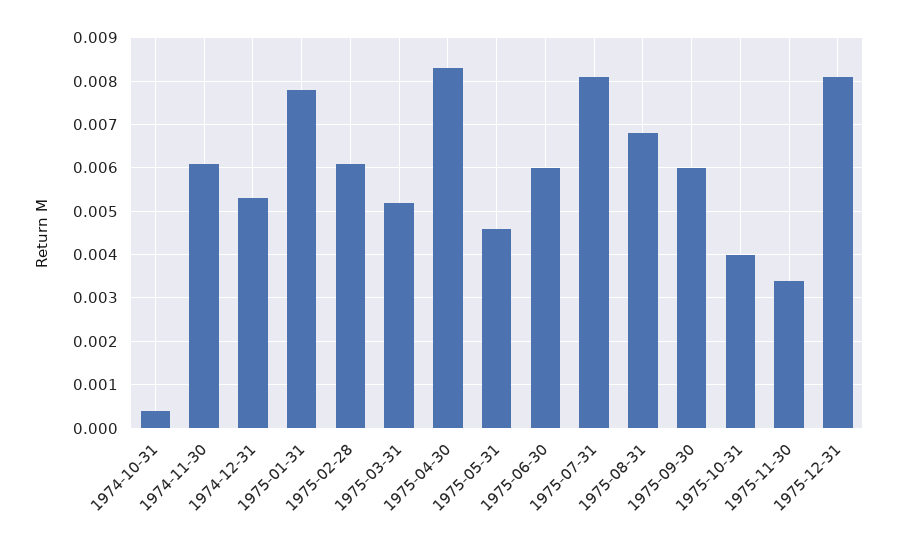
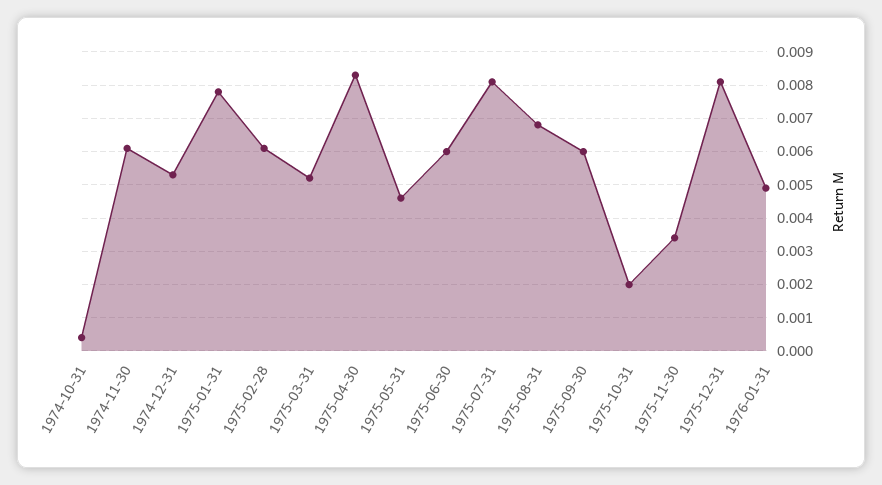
1975-10-31: 0.004 -> 0.002
1976-01-31: none -> 0.005

